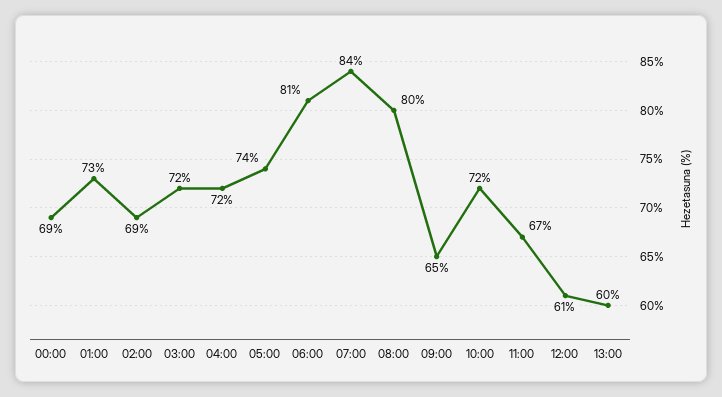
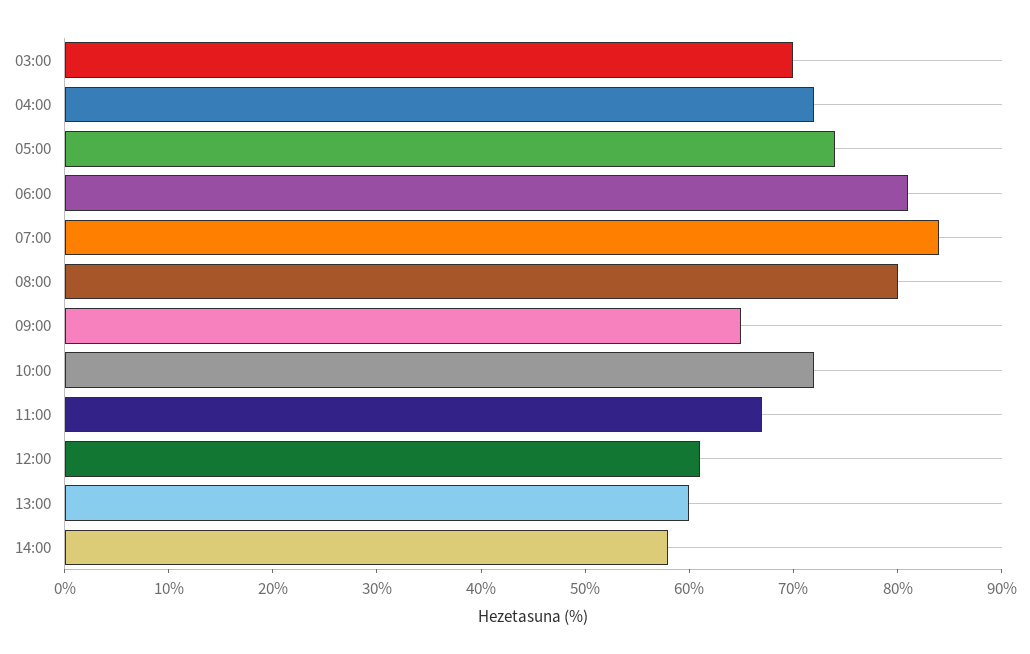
00:00: 69 -> none
01:00: 73 -> none
02:00: 69 -> none
03:00: 72 -> 70
14:00: none -> 58

